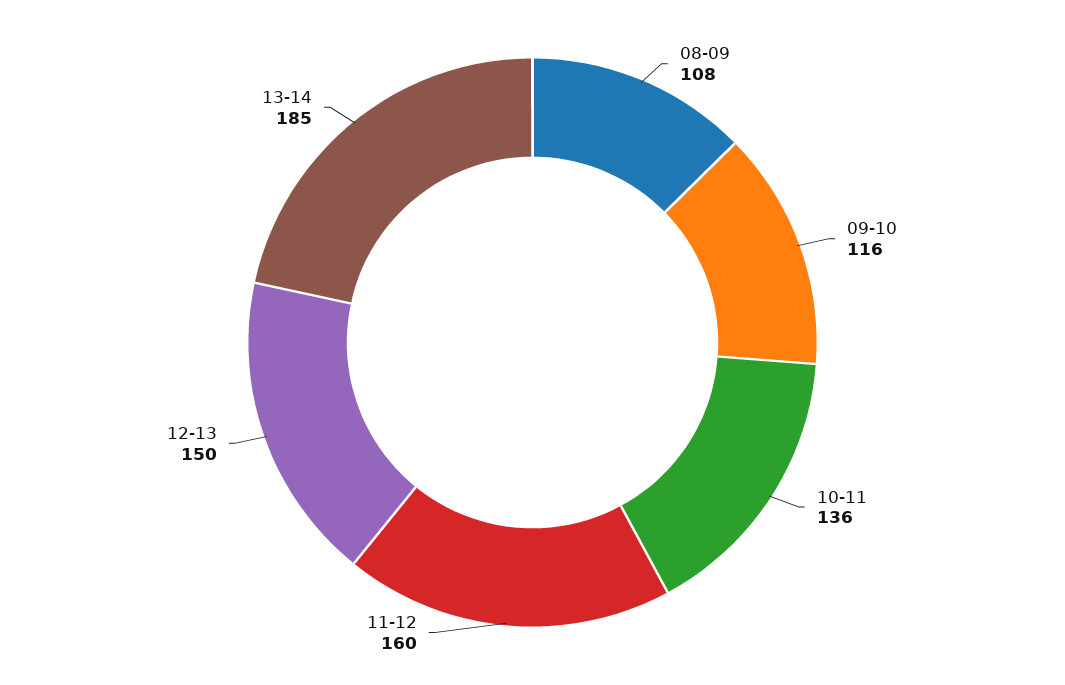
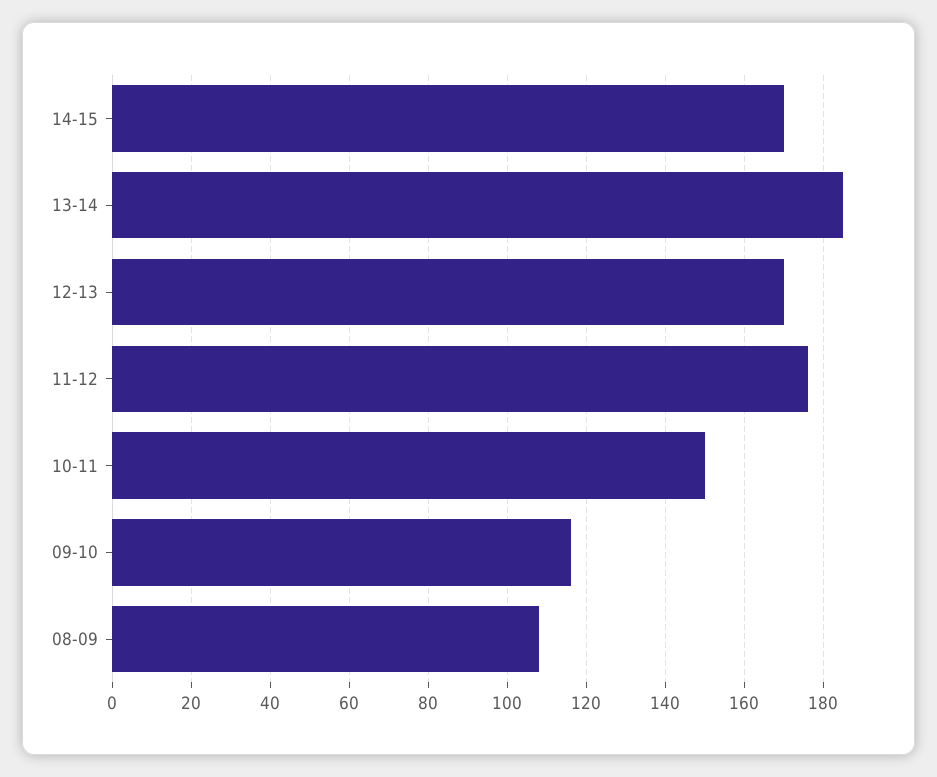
10-11: 136 -> 150
11-12: 160 -> 175
12-13: 150 -> 170
14-15: none -> 170

